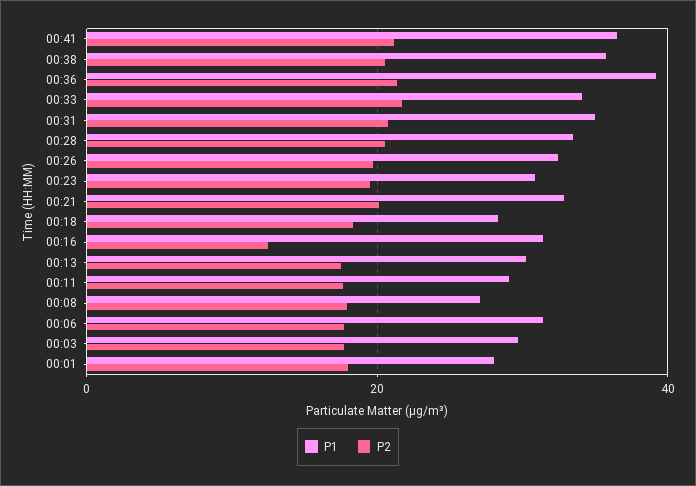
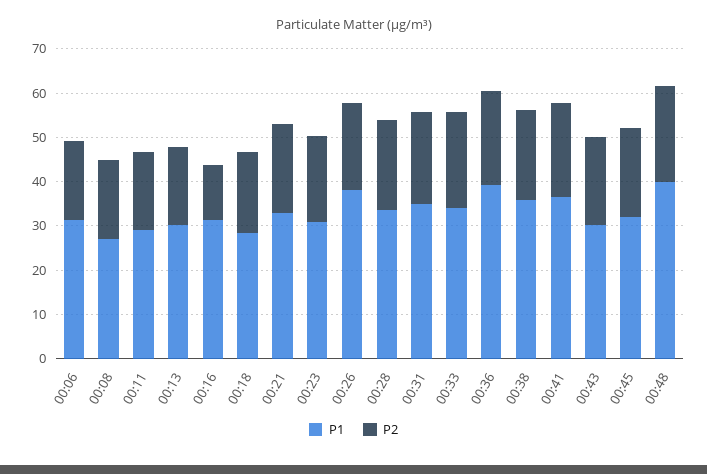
P1, 00:26: 32 -> 38
P1, 00:03: 30 -> none
P2, 00:03: 18 -> none
P1, 00:01: 28 -> none
P2, 00:01: 18 -> none
P1, 00:43: none -> 30
P2, 00:43: none -> 20
P1, 00:45: none -> 32
P2, 00:45: none -> 20
P1, 00:48: none -> 40
P2, 00:48: none -> 22

